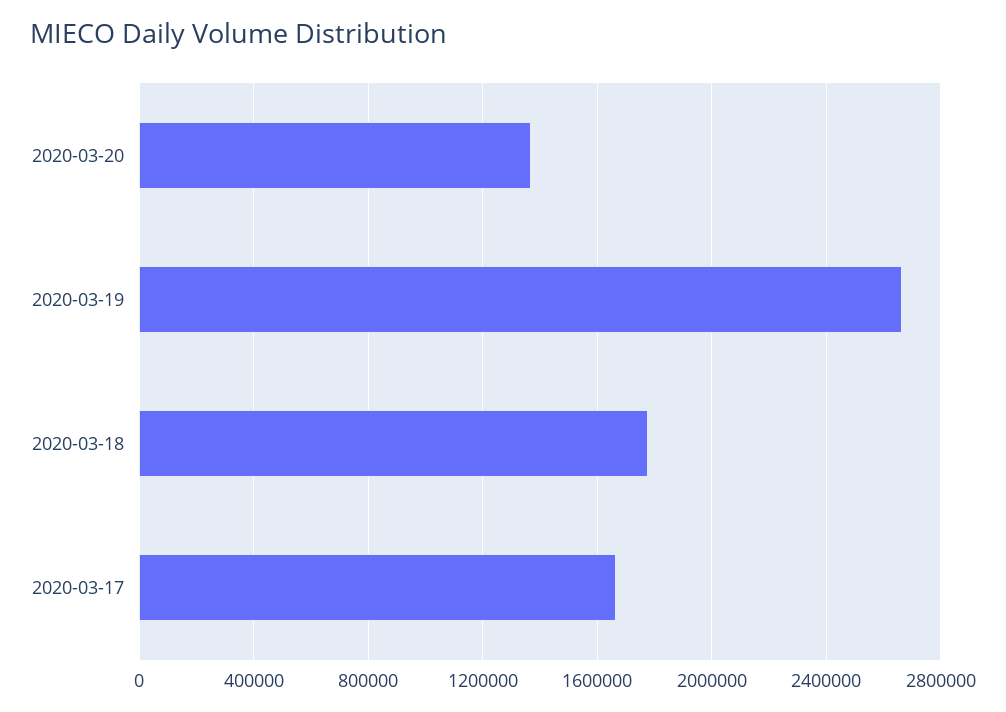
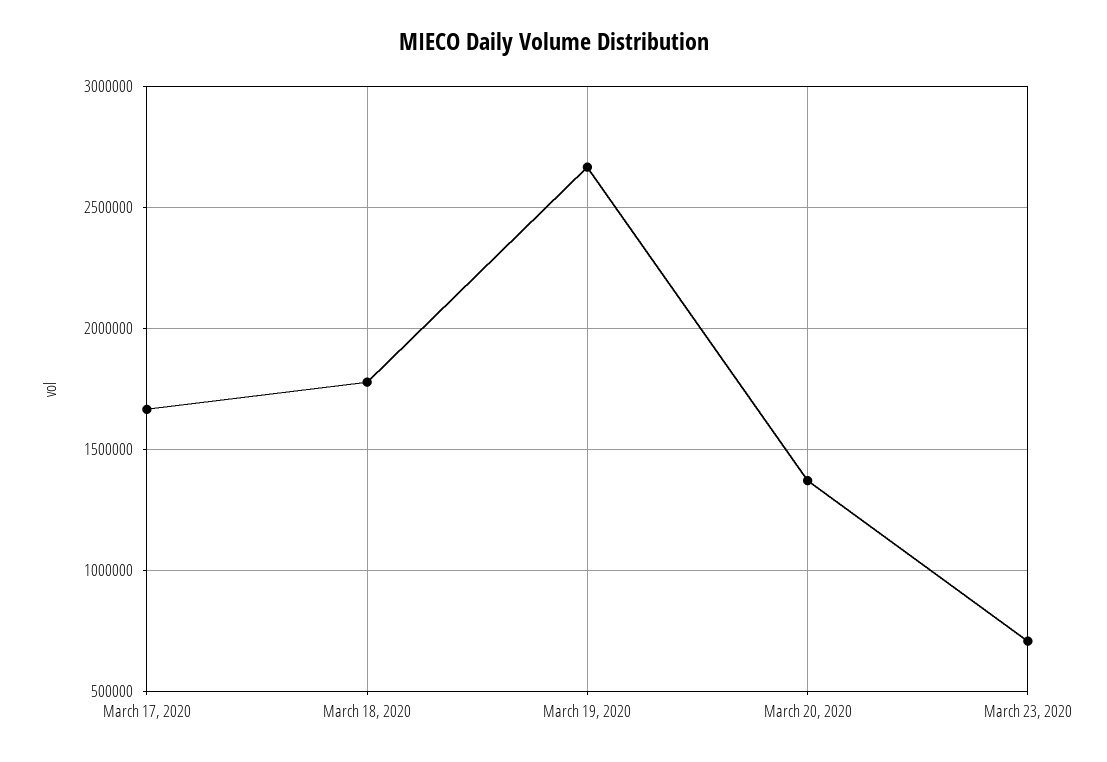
March 23, 2020: none -> 700000

